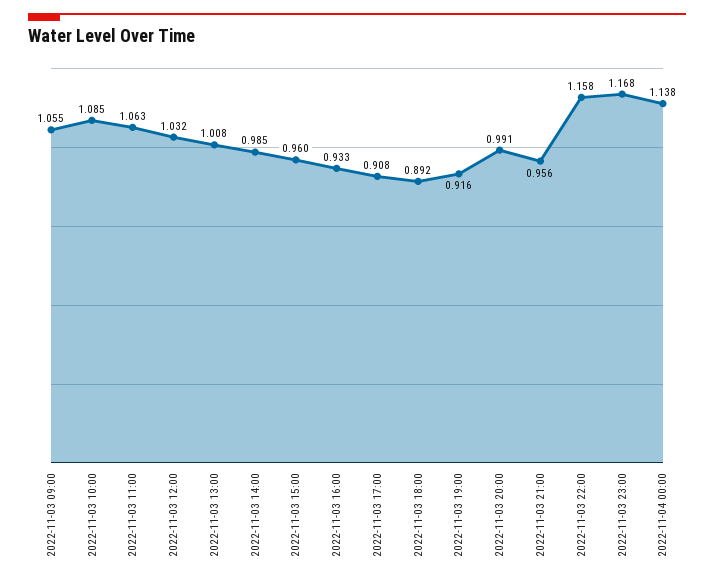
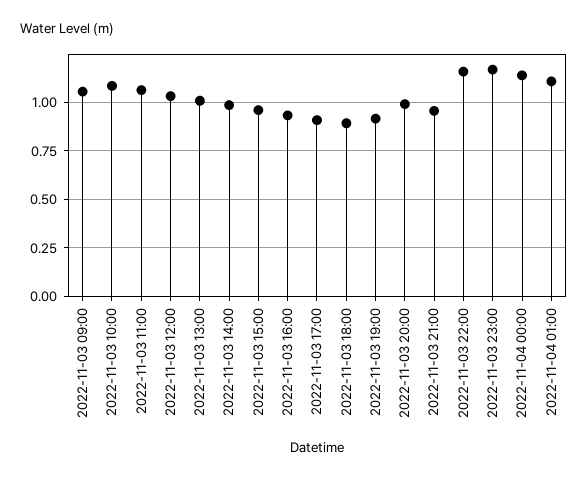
2022-11-04 01:00: none -> 1.1

